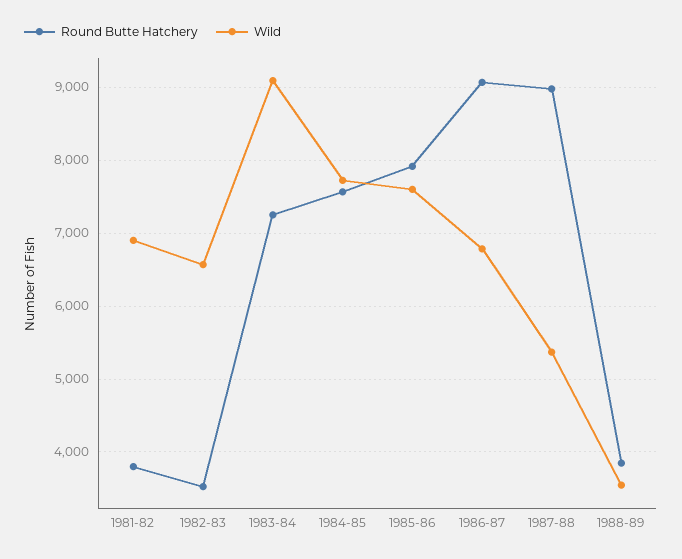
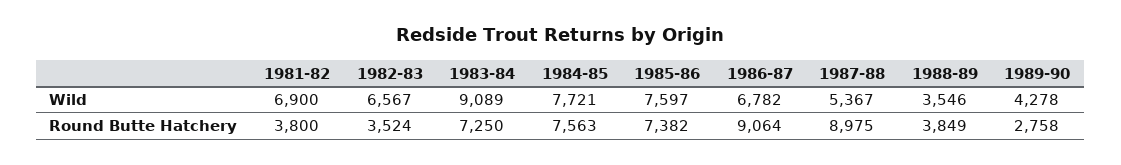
Round Butte Hatchery, 1985-86: 7900 -> 7382
Wild, 1989-90: none -> 4278
Round Butte Hatchery, 1989-90: none -> 2758

